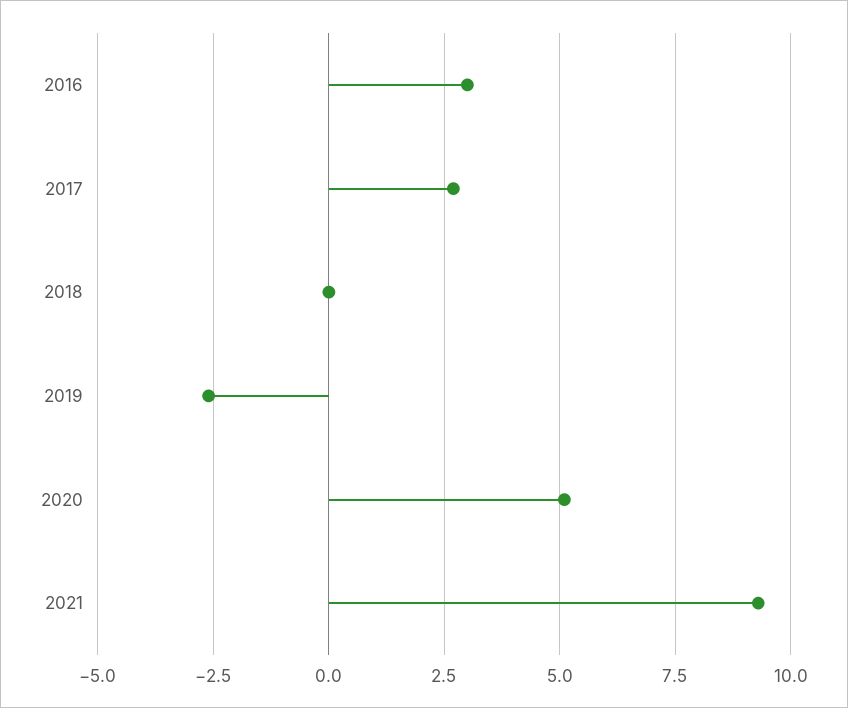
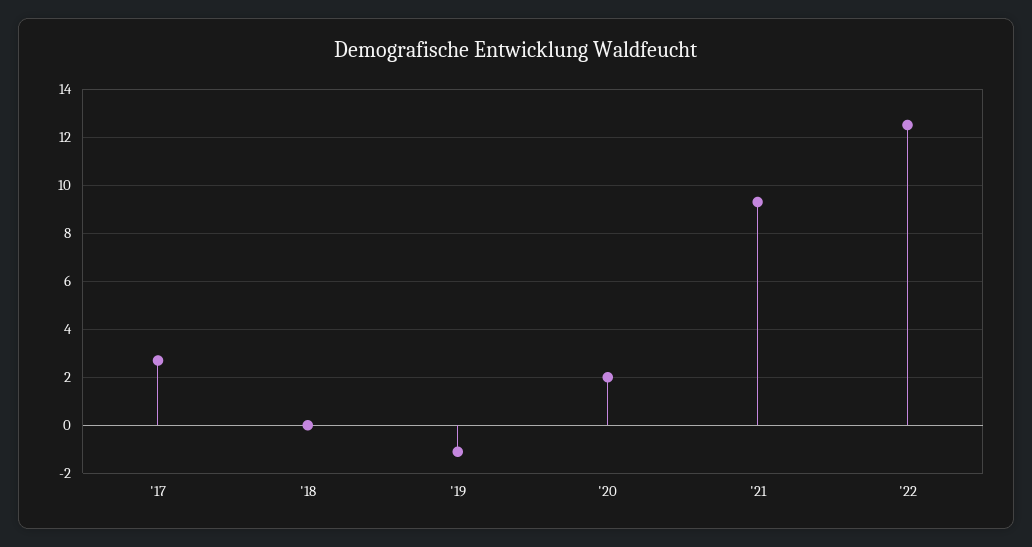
2016: 3 -> none
2019: -2.5 -> -1
2020: 5 -> 2
'22: none -> 12.5

